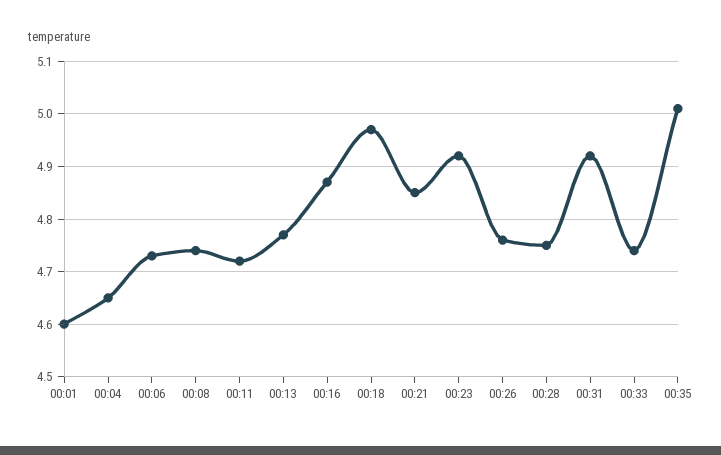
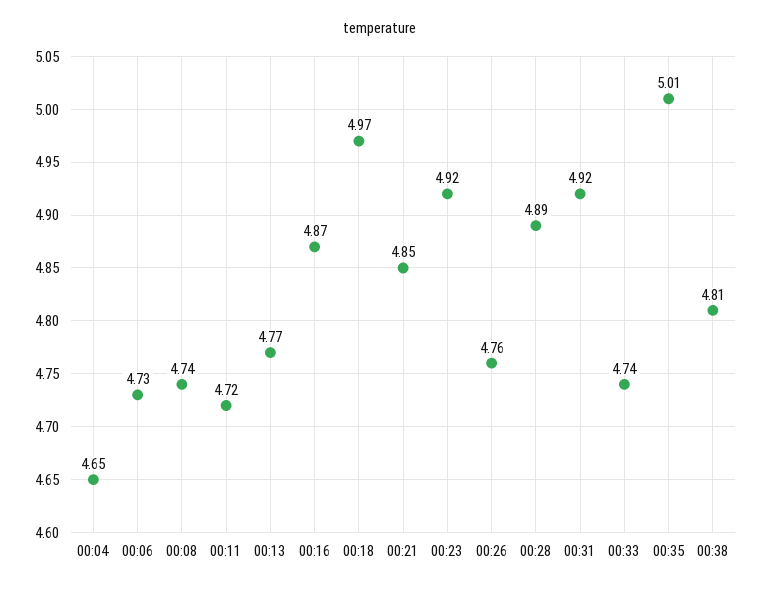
00:01: 4.6 -> none
00:28: 4.75 -> 4.89
00:38: none -> 4.81

